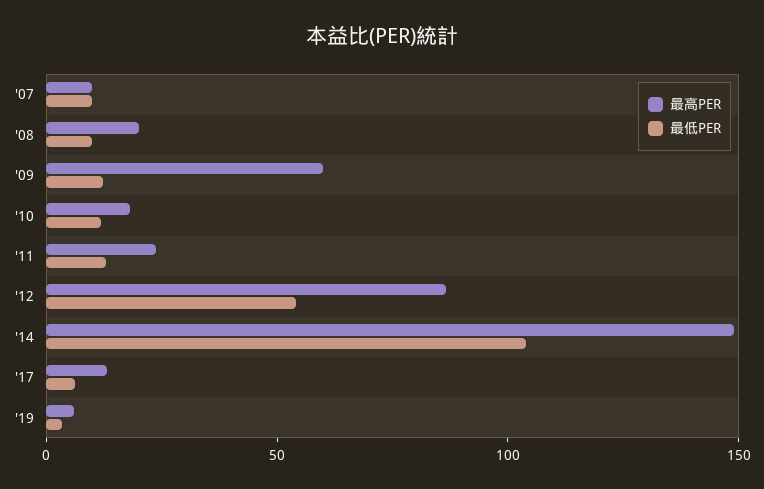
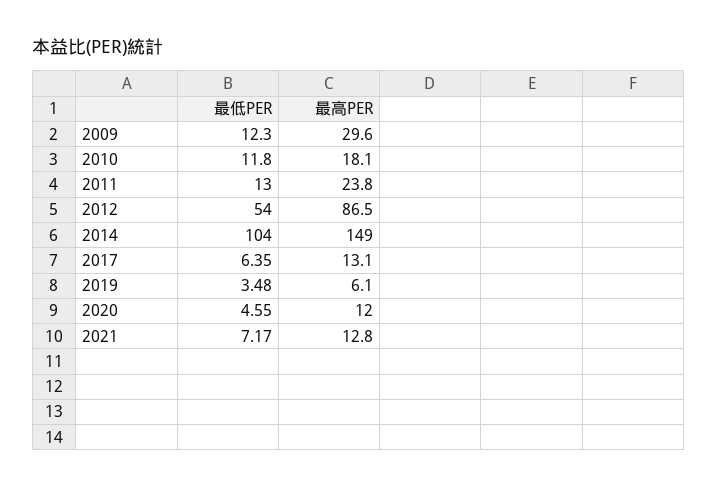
最高PER, '07: 10 -> none
最低PER, '07: 10 -> none
最高PER, '08: 20 -> none
最低PER, '08: 10 -> none
最高PER, '09: 60 -> 29.6
最低PER, 2020: none -> 4.55
最高PER, 2020: none -> 12
最低PER, 2021: none -> 7.17
最高PER, 2021: none -> 12.8

